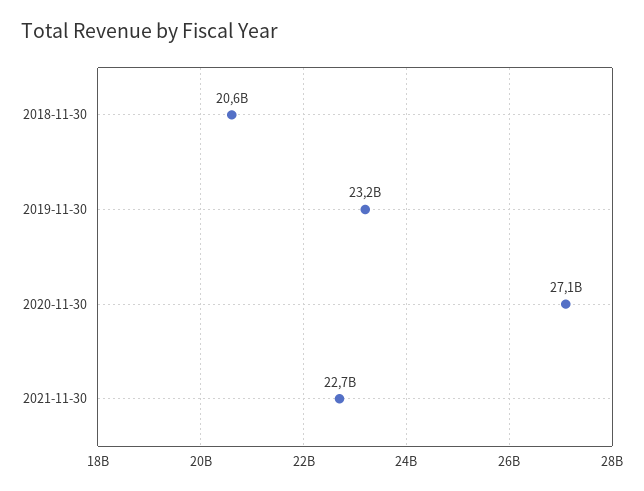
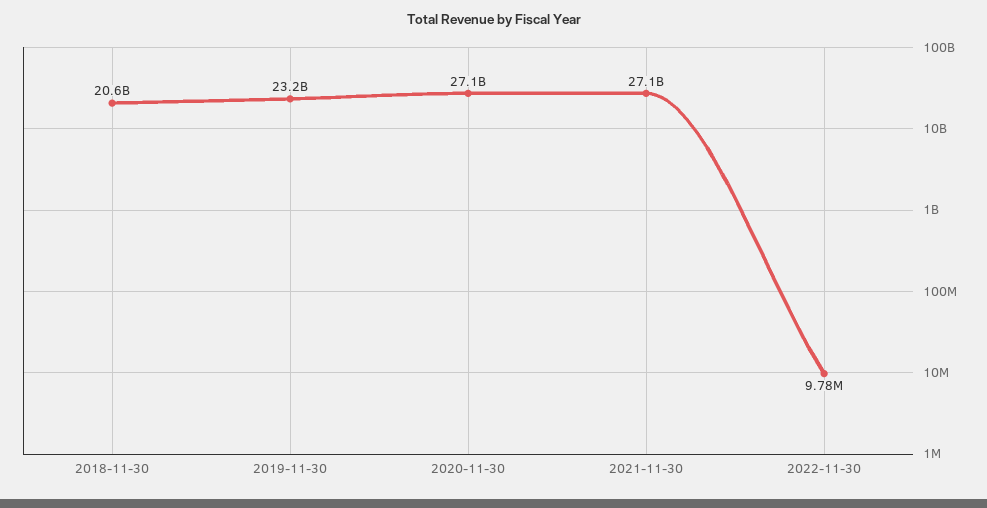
2021-11-30: 22700000000 -> 27100000000
2022-11-30: none -> 9780000

